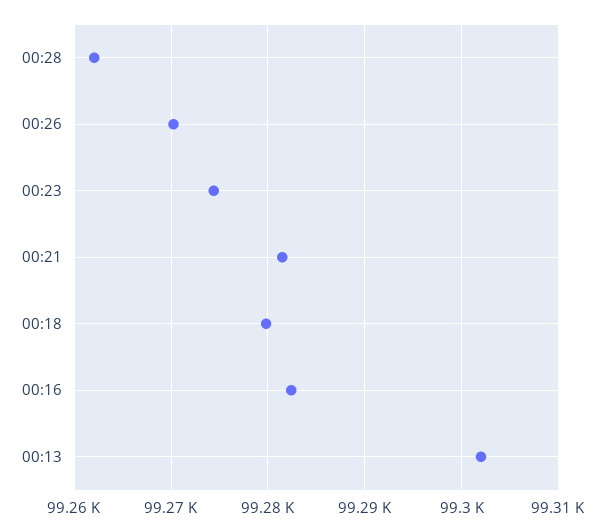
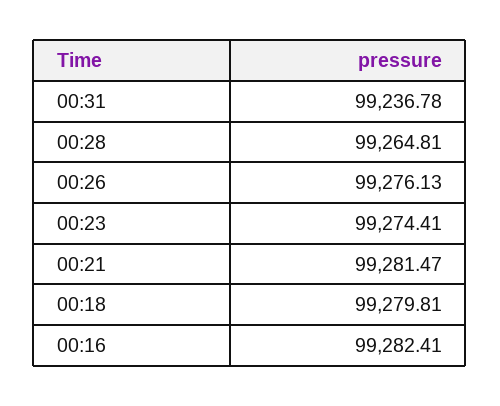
00:28: 99262 -> 99264.81
00:26: 99270 -> 99276.13
00:13: 99302 -> none
00:31: none -> 99236.78

